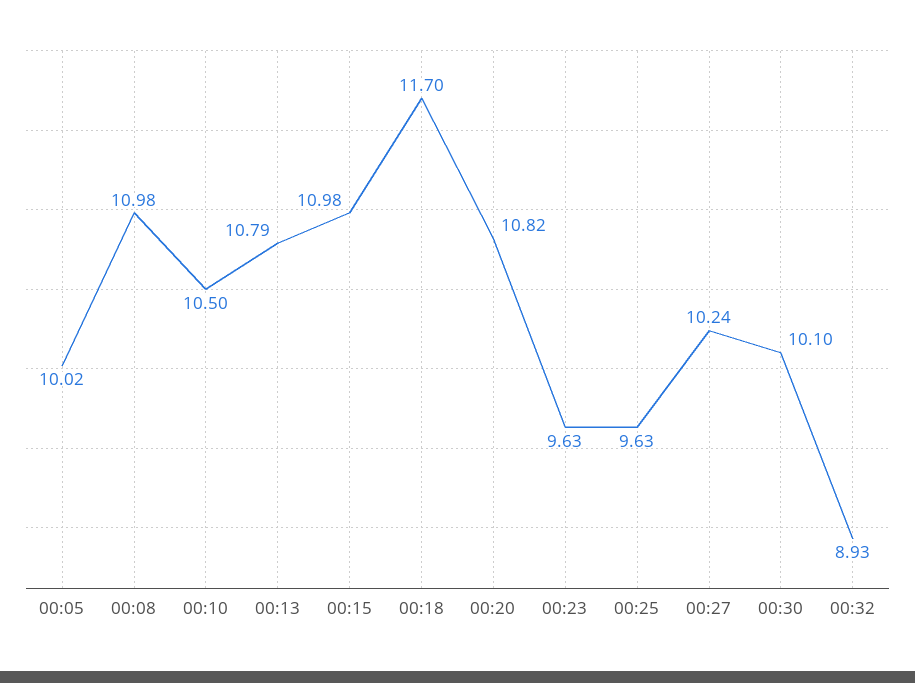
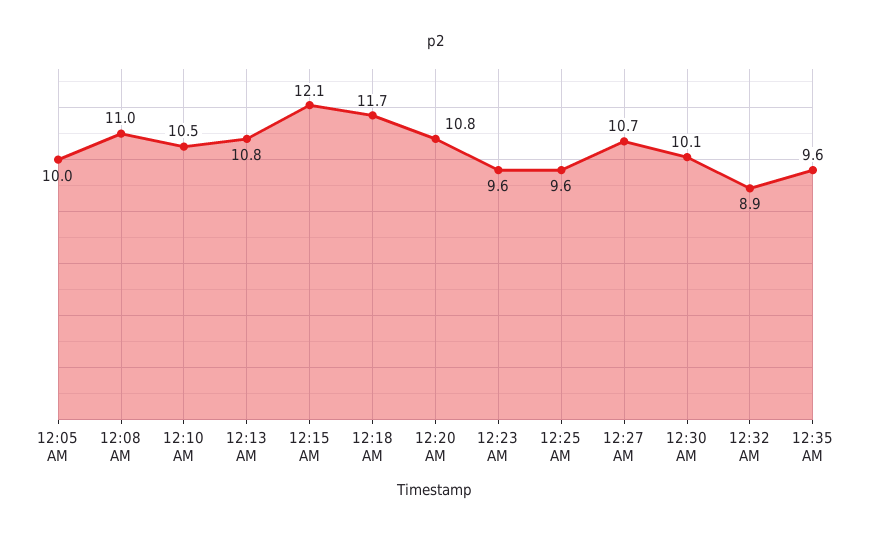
00:15: 10.98 -> 12.1
00:27: 10.24 -> 10.7
12:35 AM: none -> 9.6

